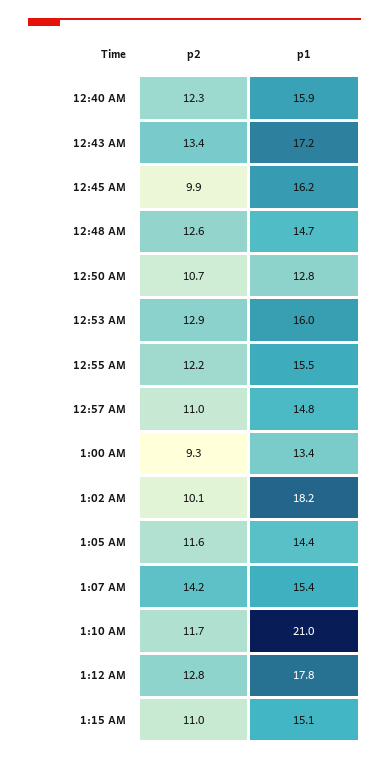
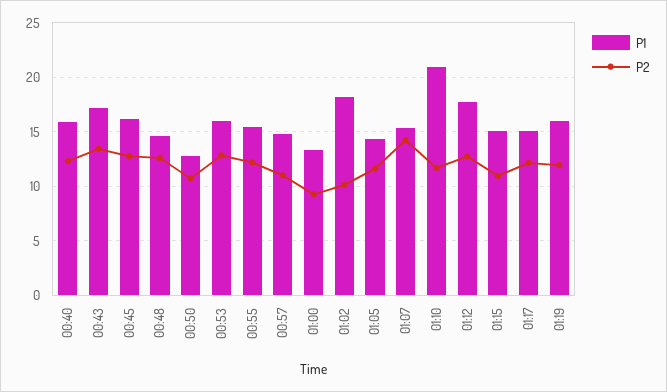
p2, 12:45 AM: 9.9 -> 13
p1, 01:17: none -> 15
p2, 01:17: none -> 12
p1, 01:19: none -> 16
p2, 01:19: none -> 12

